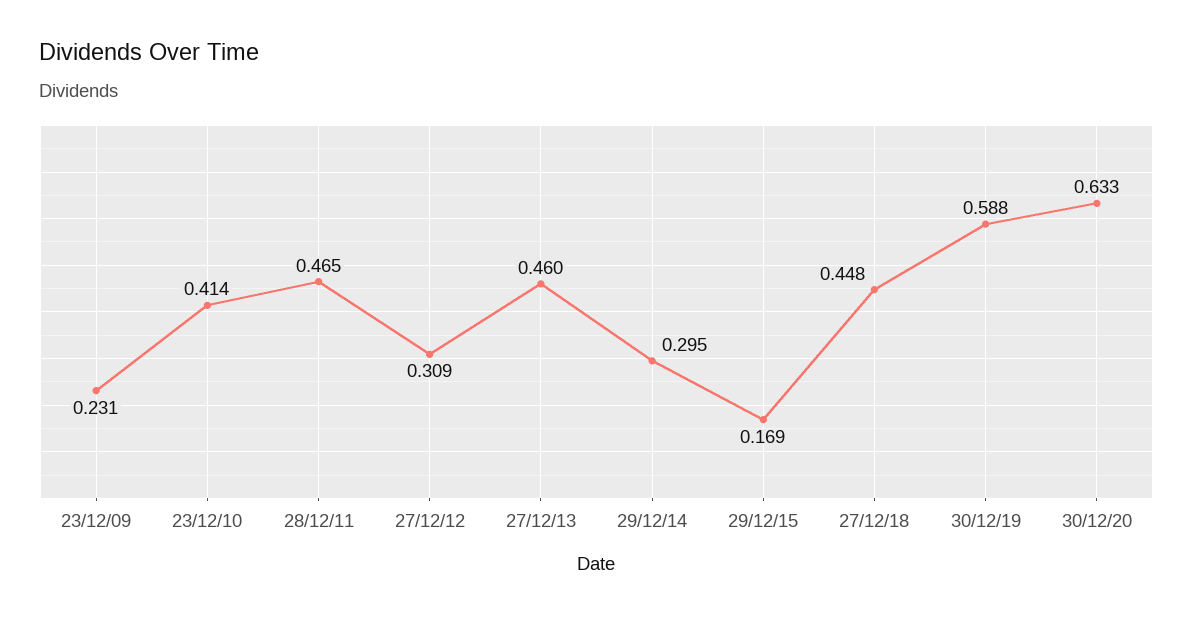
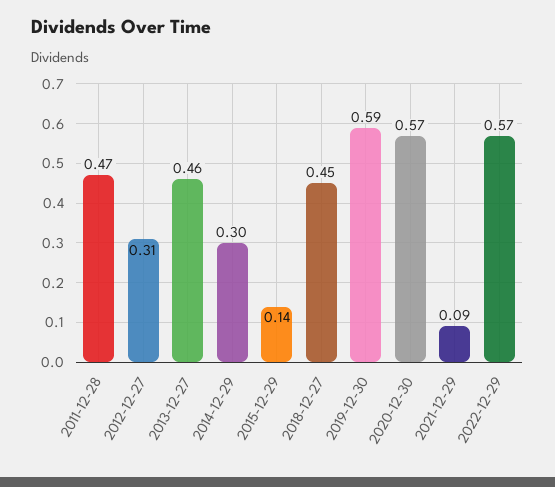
23/12/09: 0.231 -> none
23/12/10: 0.414 -> none
29/12/15: 0.169 -> 0.14
30/12/20: 0.633 -> 0.57
2021-12-29: none -> 0.09
2022-12-29: none -> 0.57

